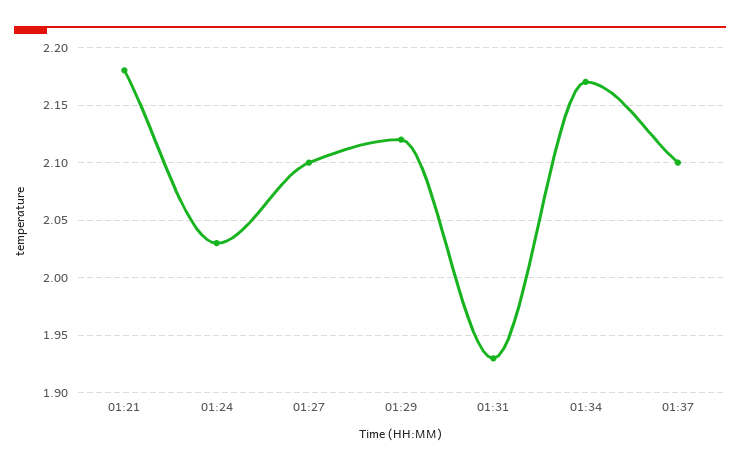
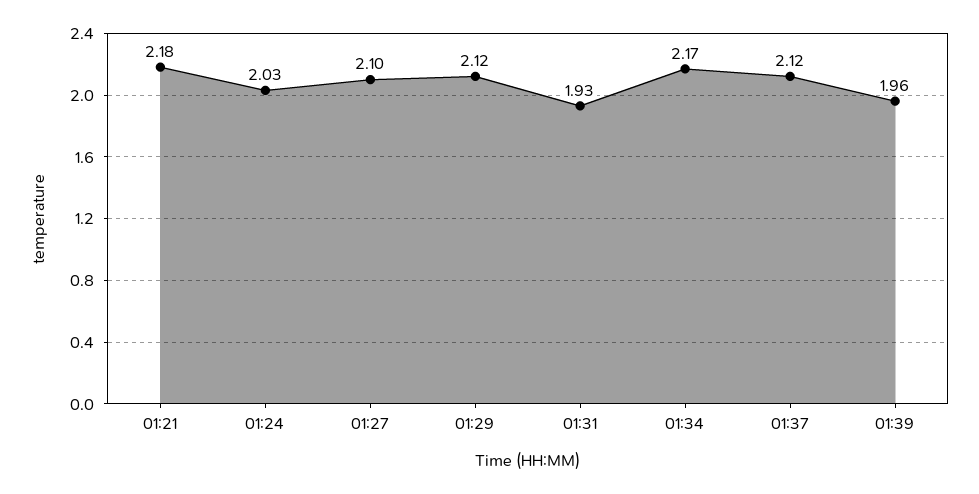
01:37: 2.1 -> 2.12
01:39: none -> 1.96

